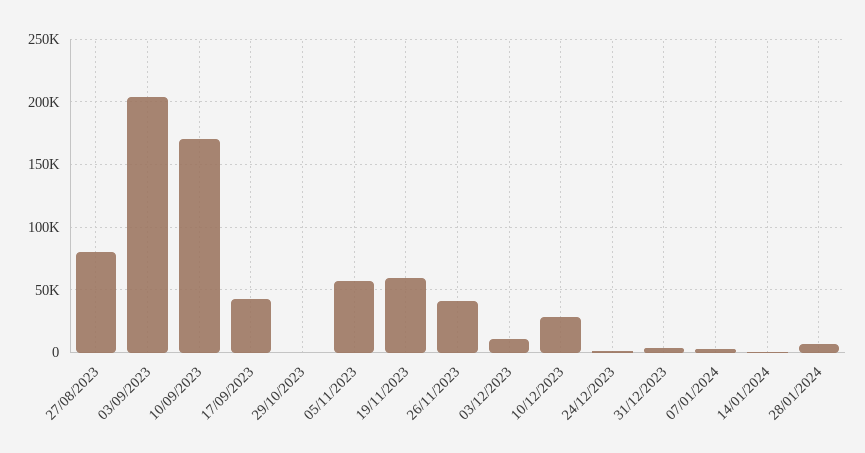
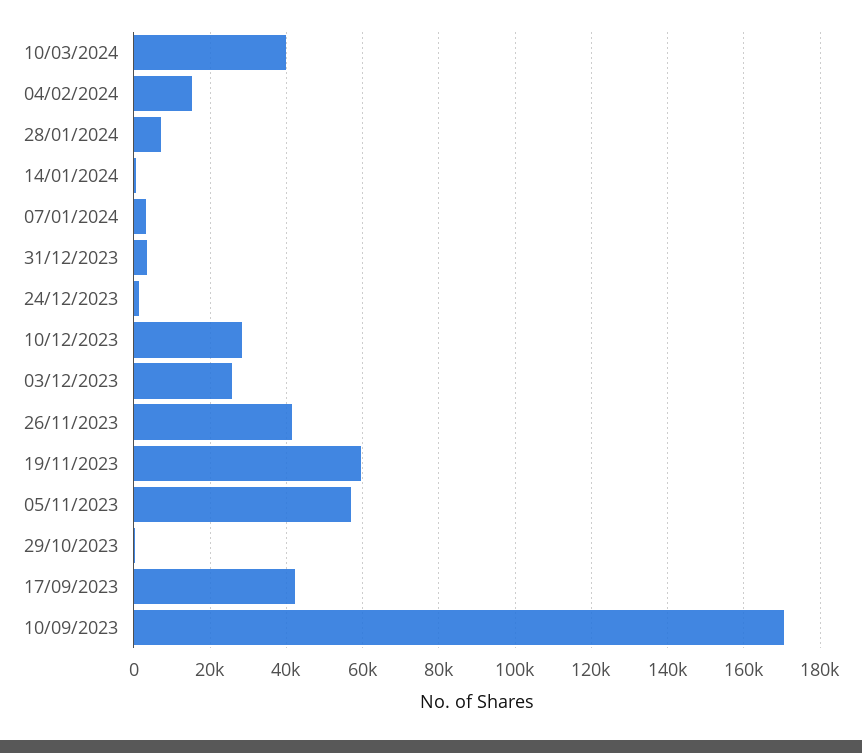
27/08/2023: 80000 -> none
03/09/2023: 205000 -> none
03/12/2023: 10000 -> 26000
10/03/2024: none -> 40000
04/02/2024: none -> 16000

